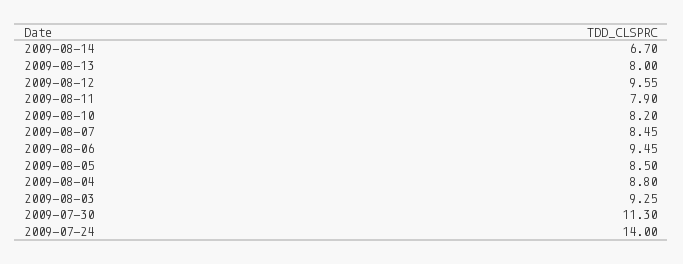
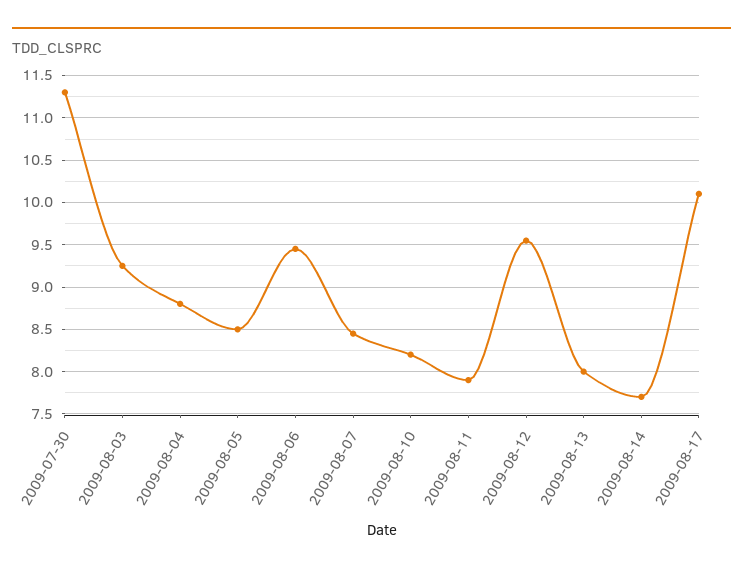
2009-08-14: 6.7 -> 7.7
2009-07-24: 14 -> none
2009-08-17: none -> 10.1

